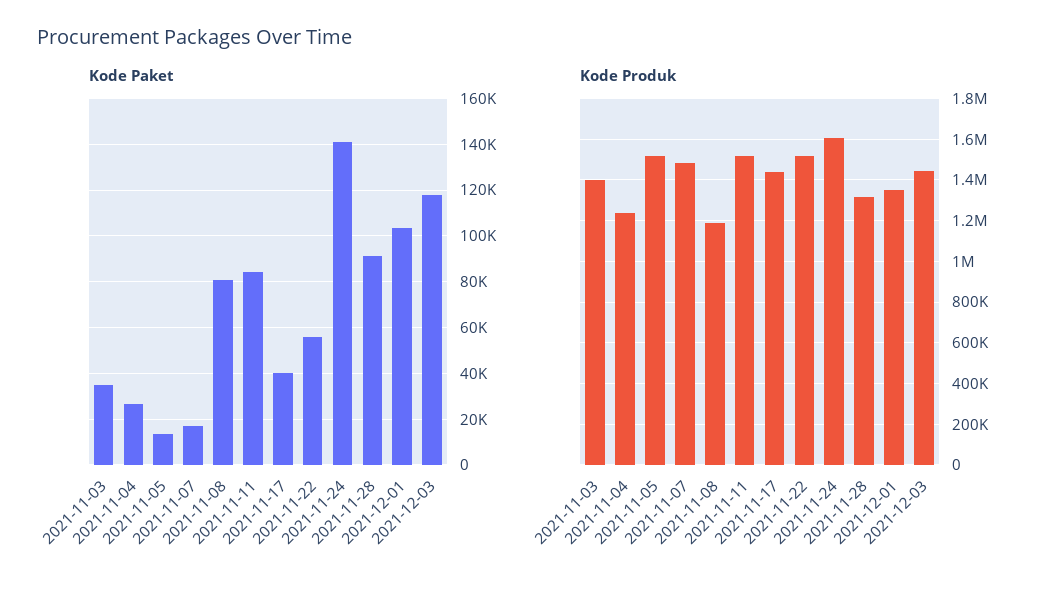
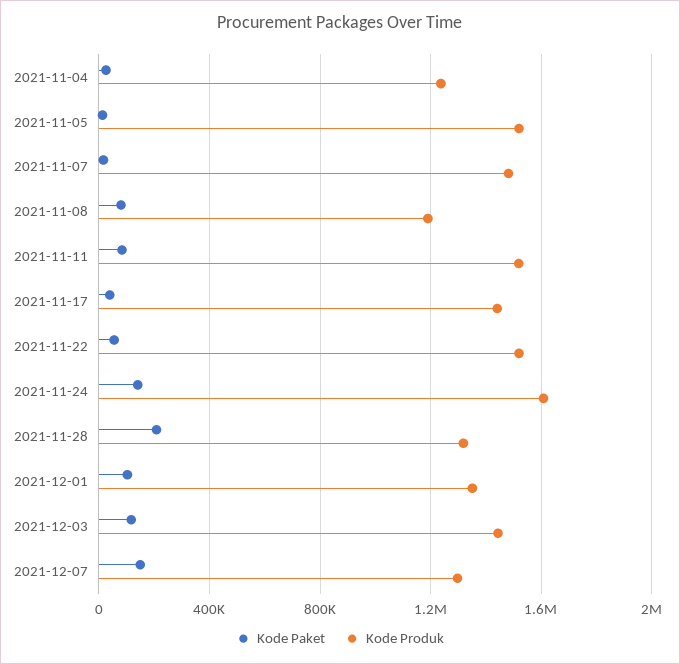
Kode Paket, 2021-11-03: 35000 -> none
Kode Paket, 2021-11-28: 90000 -> 200000
Kode Produk, 2021-11-03: 1400000 -> none
Kode Paket, 2021-12-07: none -> 150000
Kode Produk, 2021-12-07: none -> 1300000

